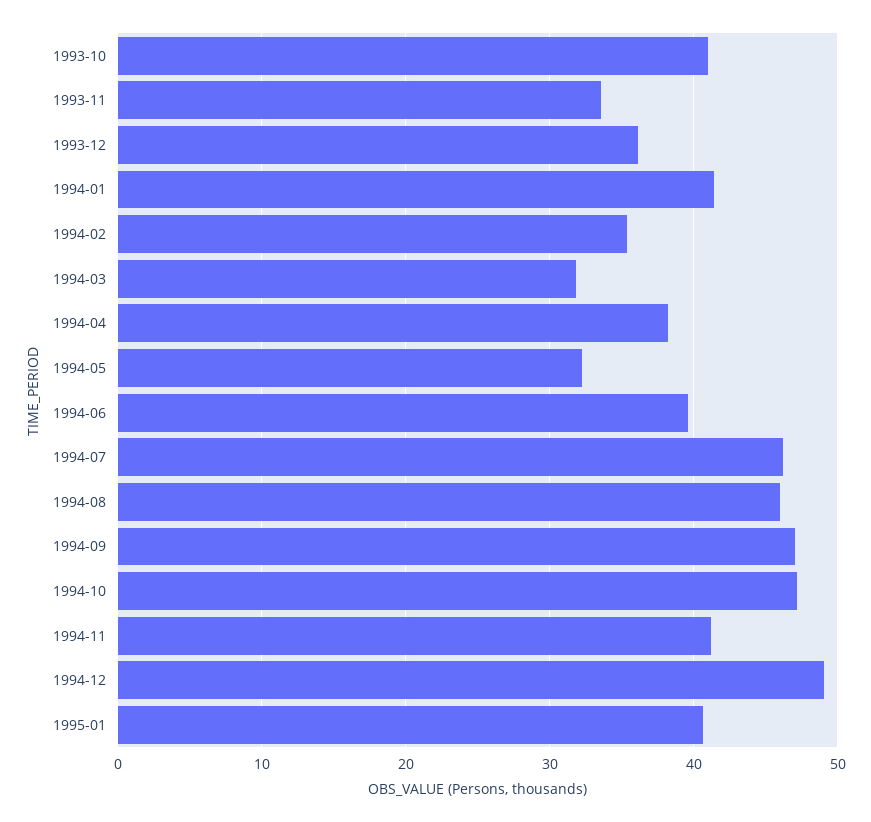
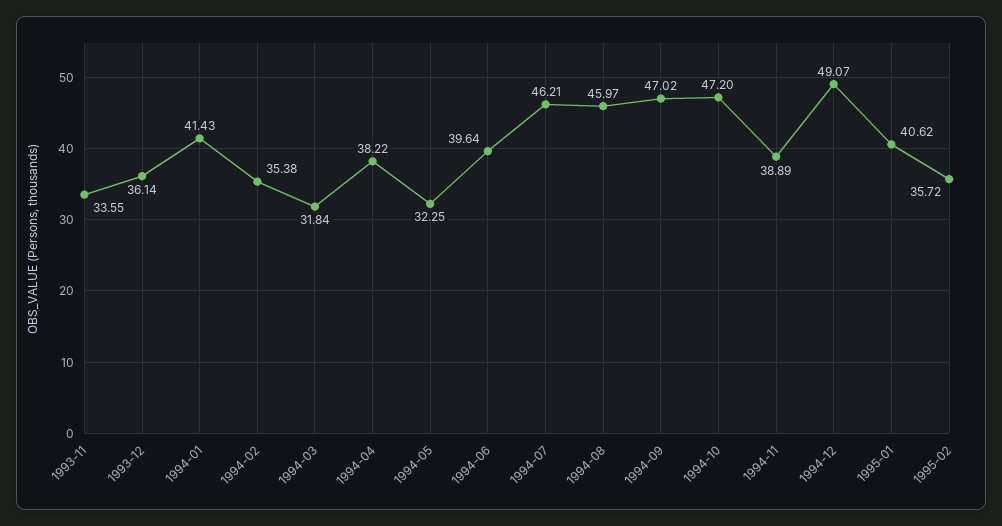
1993-10: 41 -> none
1994-11: 41 -> 38.89
1995-02: none -> 35.72

